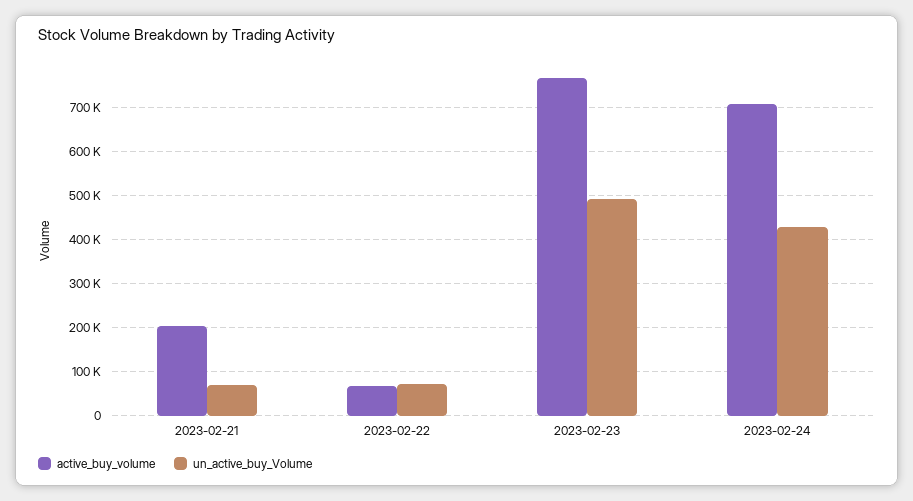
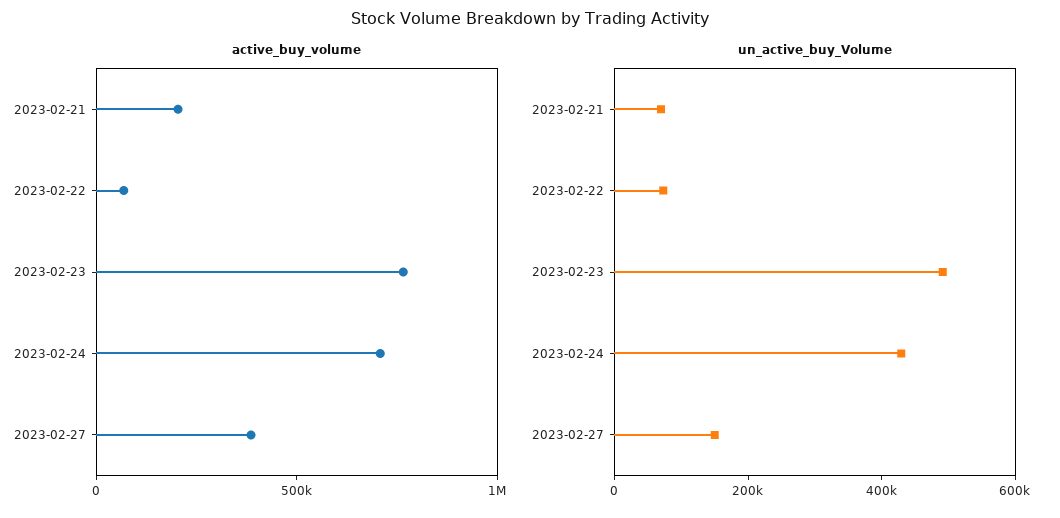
active_buy_volume, 2023-02-27: none -> 400000
un_active_buy_Volume, 2023-02-27: none -> 150000

